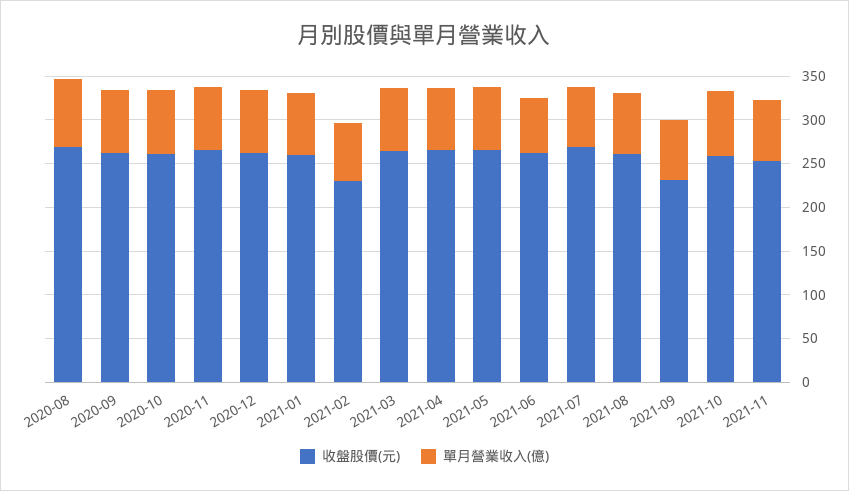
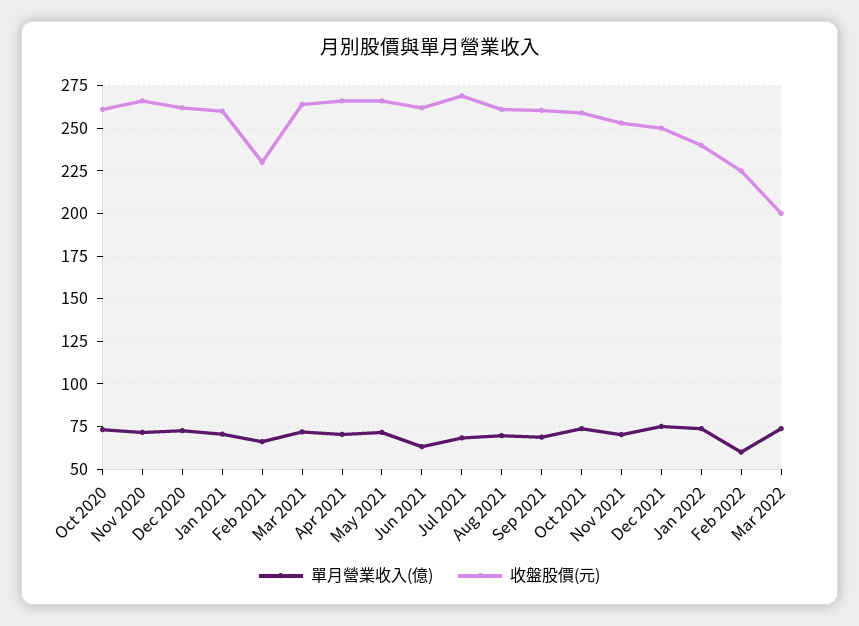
收盤股價(元), 2020-08: 270 -> none
單月營業收入(億), 2020-08: 80 -> none
收盤股價(元), 2020-09: 260 -> none
單月營業收入(億), 2020-09: 70 -> none
收盤股價(元), 2021-09: 230 -> 260
單月營業收入(億), Dec 2021: none -> 75
收盤股價(元), Dec 2021: none -> 250
單月營業收入(億), Jan 2022: none -> 75
收盤股價(元), Jan 2022: none -> 240
單月營業收入(億), Feb 2022: none -> 60
收盤股價(元), Feb 2022: none -> 225
單月營業收入(億), Mar 2022: none -> 75
收盤股價(元), Mar 2022: none -> 200

